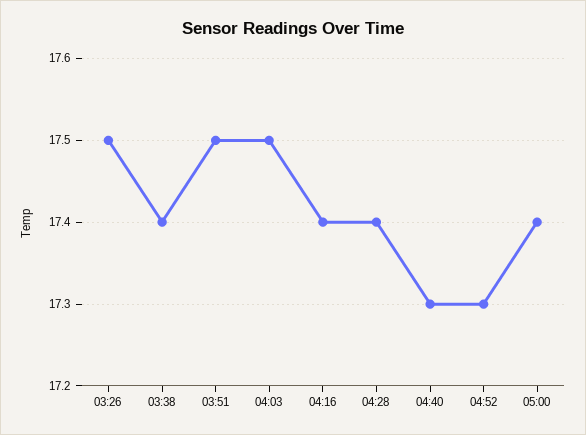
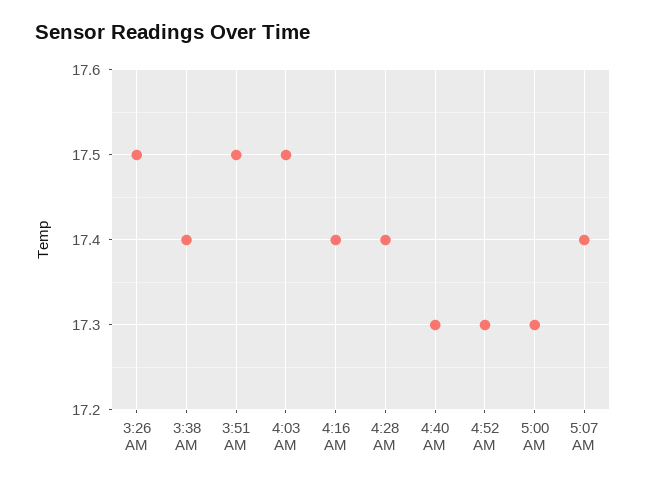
05:00: 17.4 -> 17.3
5:07 AM: none -> 17.4

